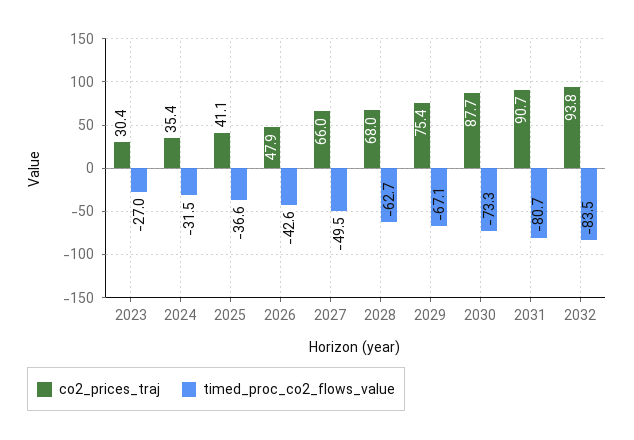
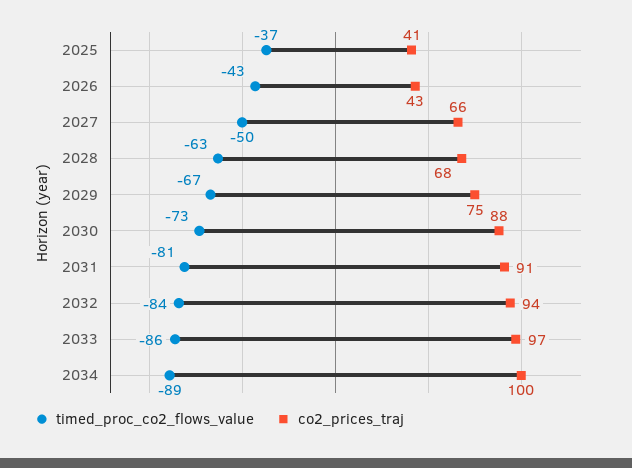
co2_prices_traj, 2023: 30.4 -> none
timed_proc_co2_flows_value, 2023: -27 -> none
co2_prices_traj, 2024: 35.4 -> none
timed_proc_co2_flows_value, 2024: -31.5 -> none
co2_prices_traj, 2026: 47.9 -> 43
timed_proc_co2_flows_value, 2033: none -> -86
co2_prices_traj, 2033: none -> 97
timed_proc_co2_flows_value, 2034: none -> -89
co2_prices_traj, 2034: none -> 100

